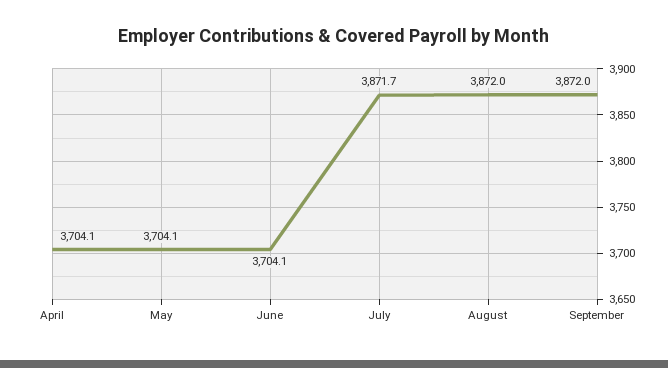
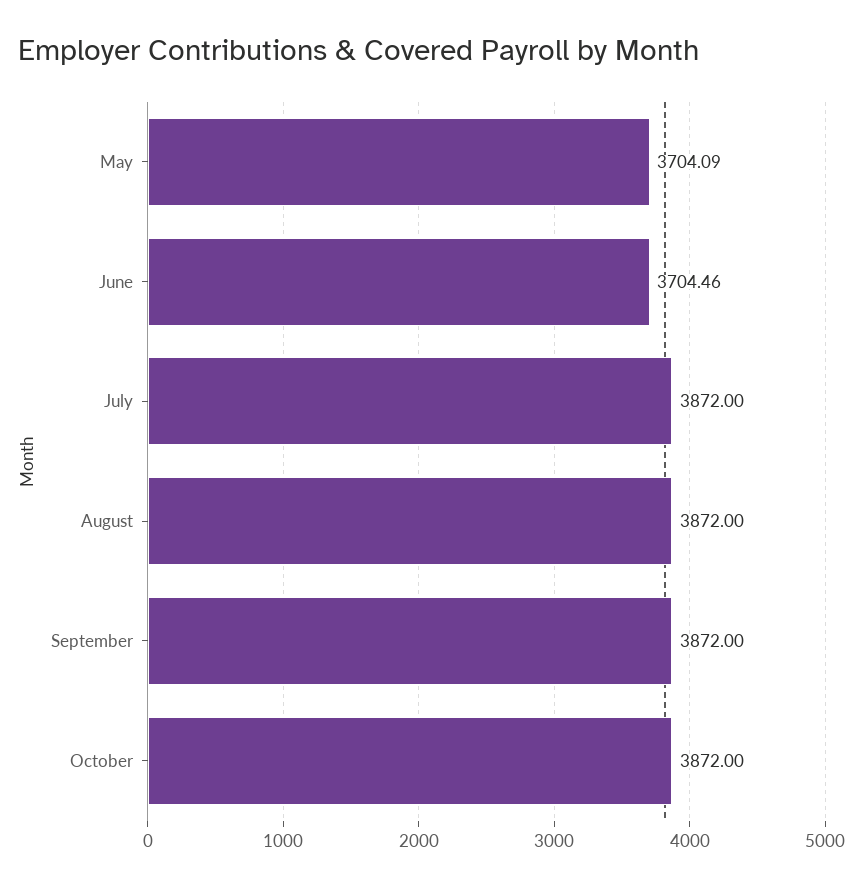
April: 3704.1 -> none
June: 3704.1 -> 3704.46
July: 3871.7 -> 3872
October: none -> 3872

